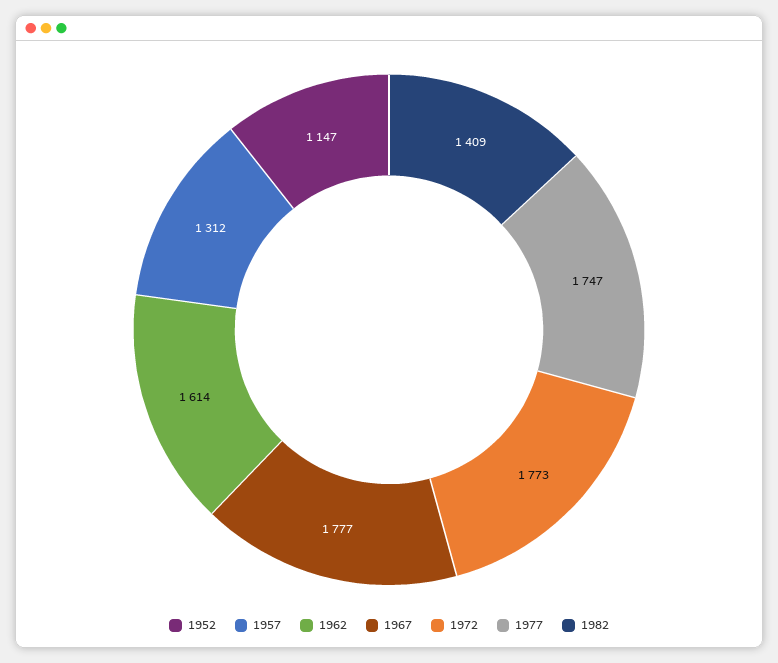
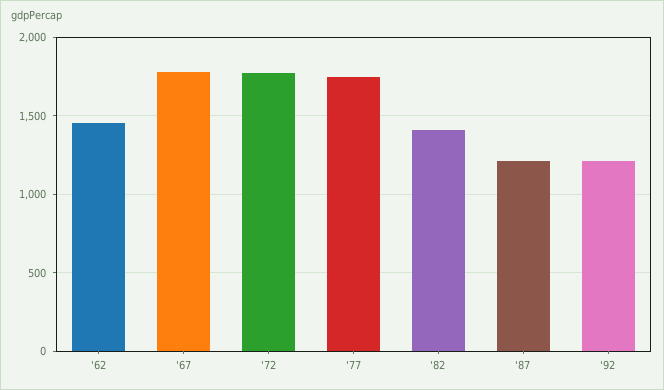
1952: 1147 -> none
1957: 1312 -> none
1962: 1614 -> 1450
'87: none -> 1200
'92: none -> 1200

